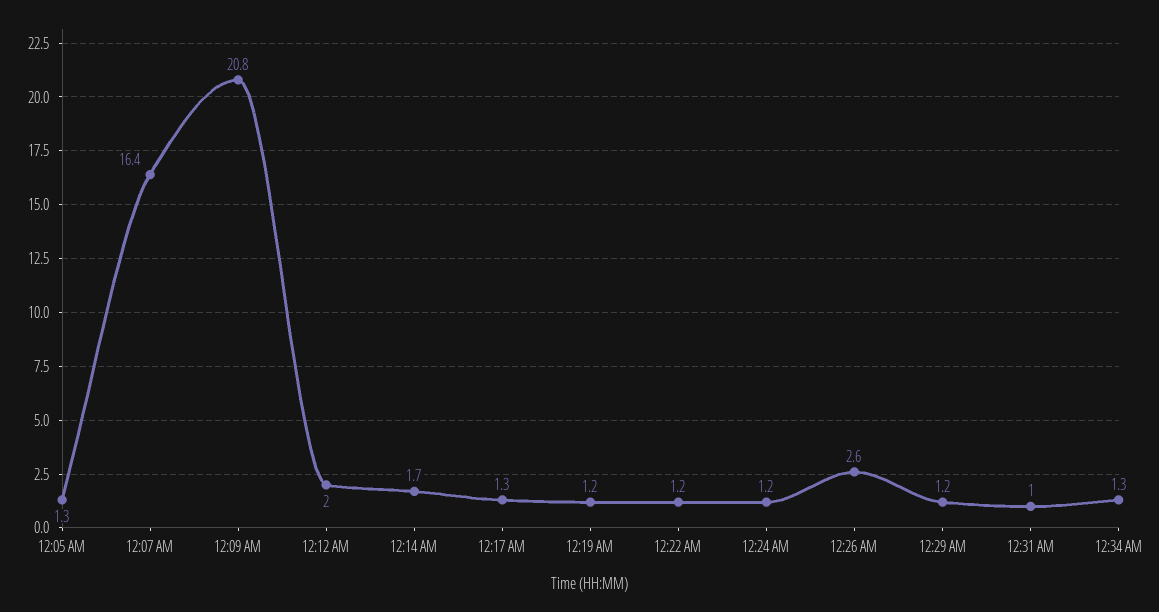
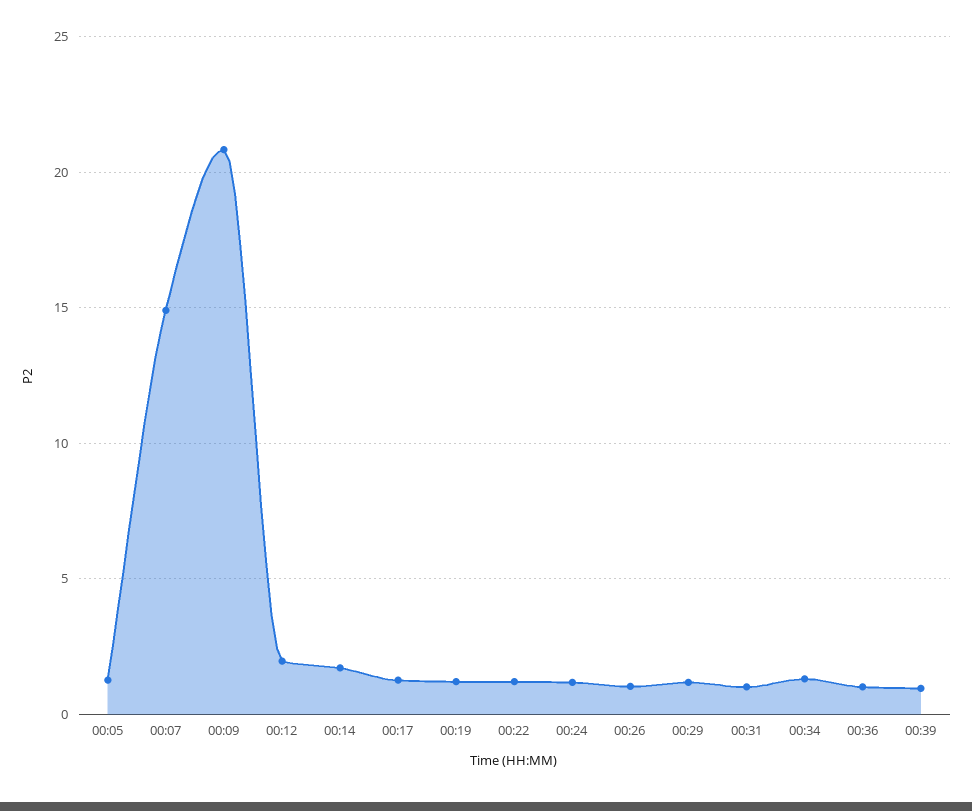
12:07 AM: 16.4 -> 15
12:26 AM: 2.6 -> 1
00:36: none -> 1
00:39: none -> 1

